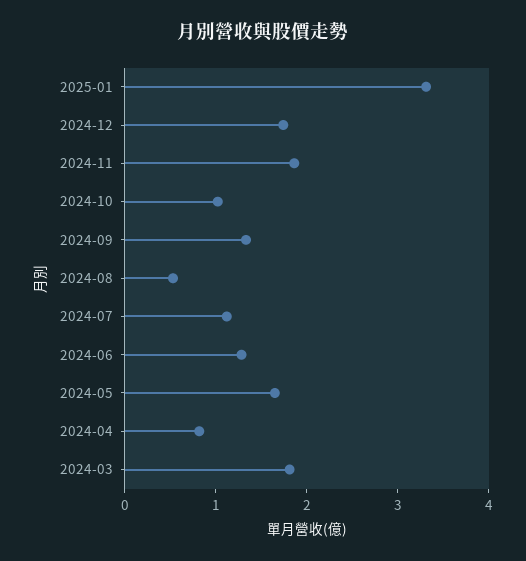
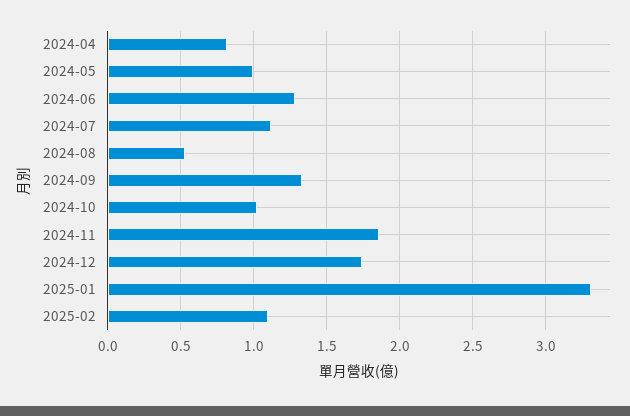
2024-05: 1.6 -> 1
2024-03: 1.8 -> none
2025-02: none -> 1.1

